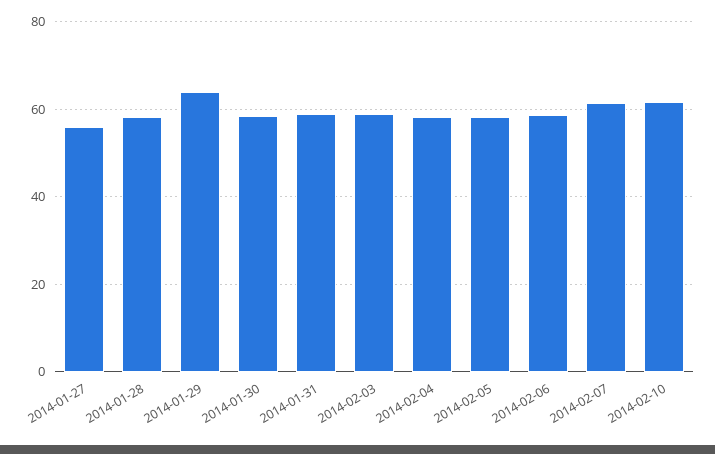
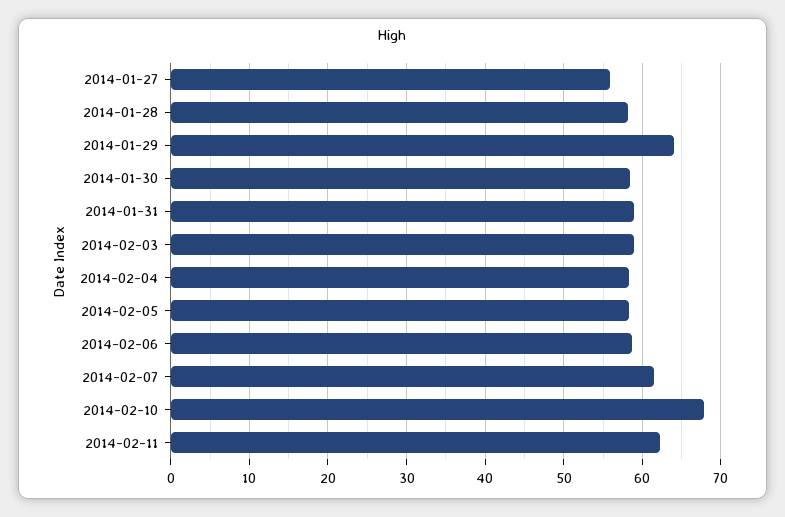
2014-02-10: 62 -> 68
2014-02-11: none -> 62

